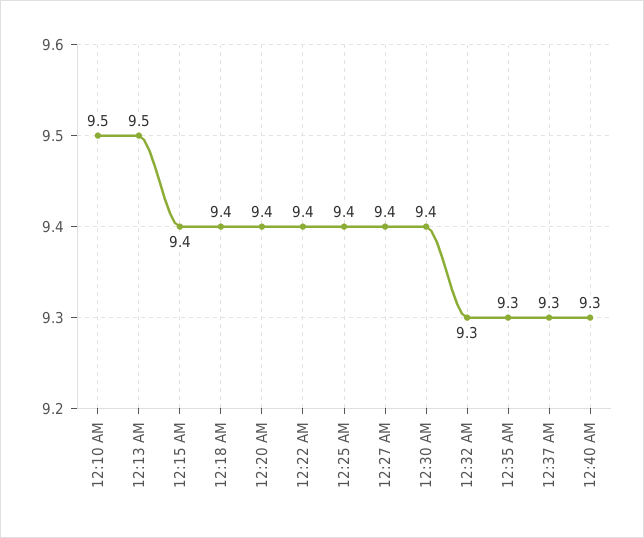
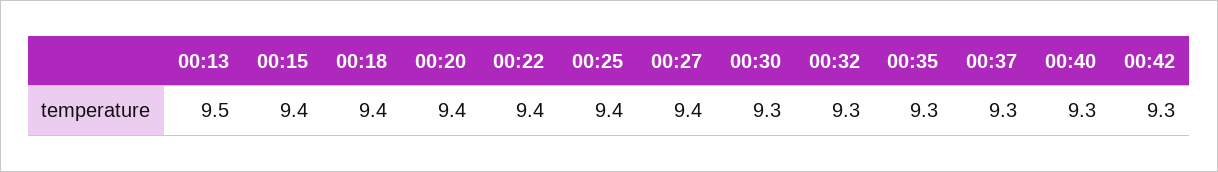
12:10 AM: 9.5 -> none
12:30 AM: 9.4 -> 9.3
00:42: none -> 9.3

